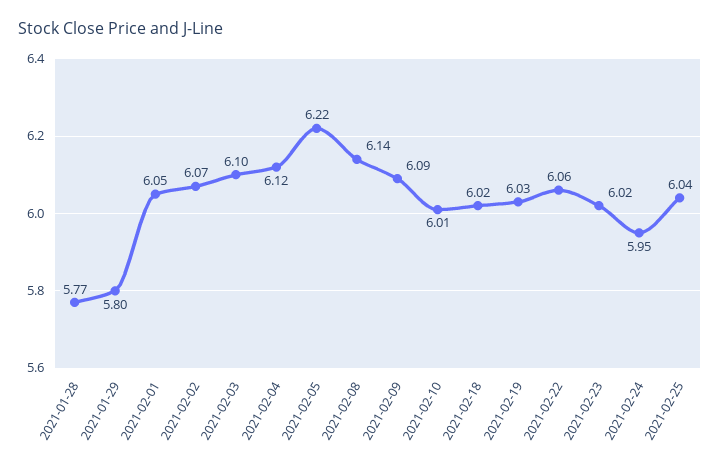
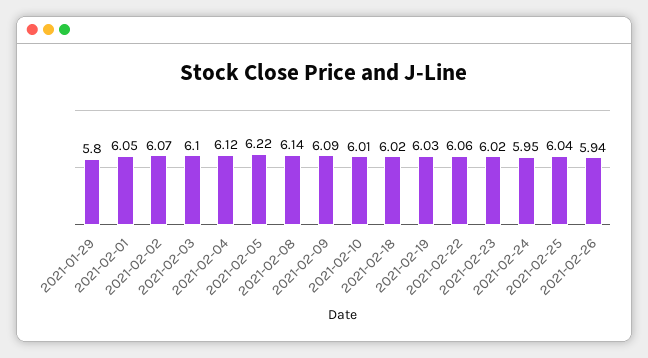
2021-01-28: 5.77 -> none
2021-02-26: none -> 5.94

